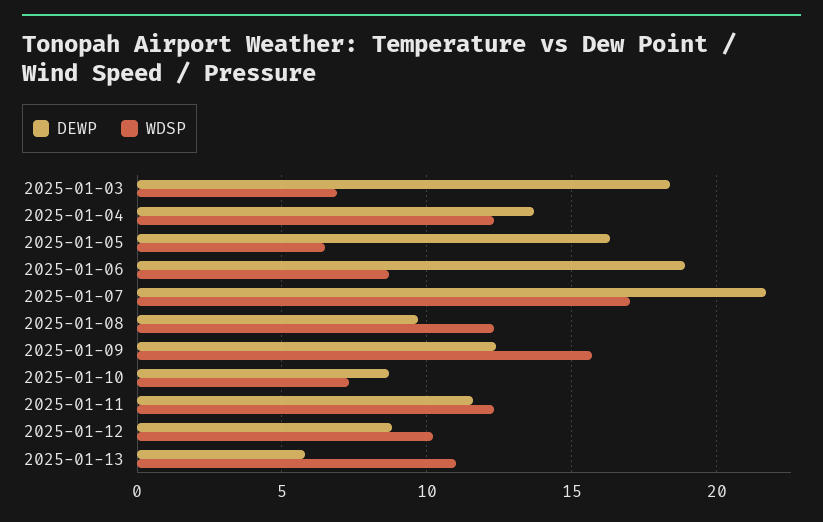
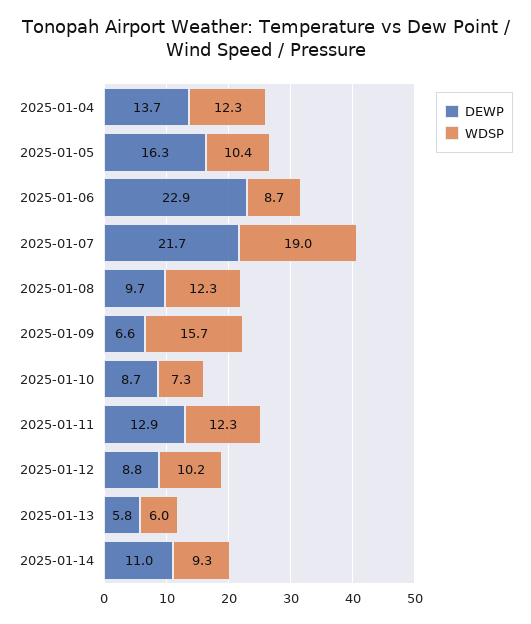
DEWP, 2025-01-03: 18.5 -> none
WDSP, 2025-01-03: 7 -> none
WDSP, 2025-01-05: 6.5 -> 10.4
DEWP, 2025-01-06: 19 -> 22.9
WDSP, 2025-01-07: 17 -> 19
DEWP, 2025-01-09: 12.5 -> 6.6
DEWP, 2025-01-11: 11.5 -> 12.9
WDSP, 2025-01-13: 11 -> 6
DEWP, 2025-01-14: none -> 11
WDSP, 2025-01-14: none -> 9.3

